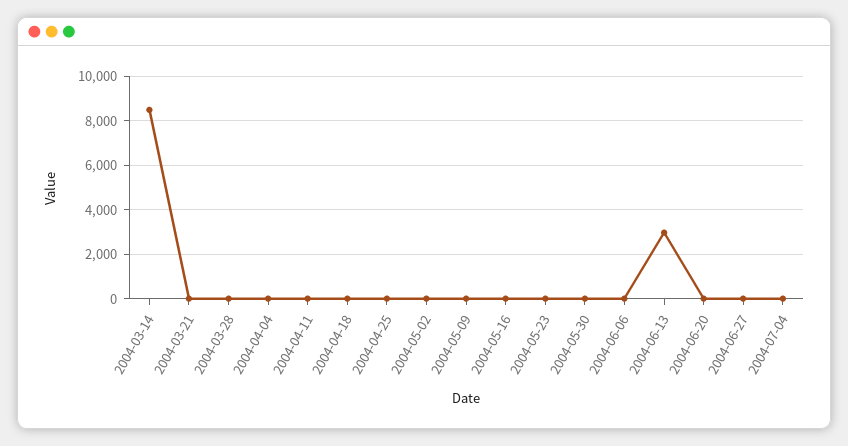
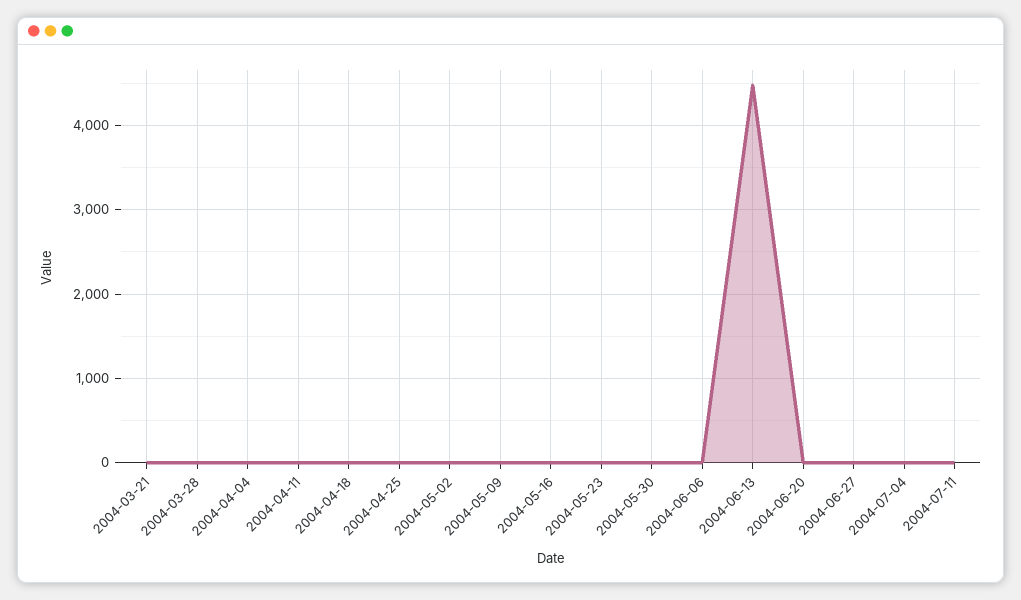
2004-03-14: 8500 -> none
2004-06-13: 3000 -> 4500
2004-07-11: none -> 0

